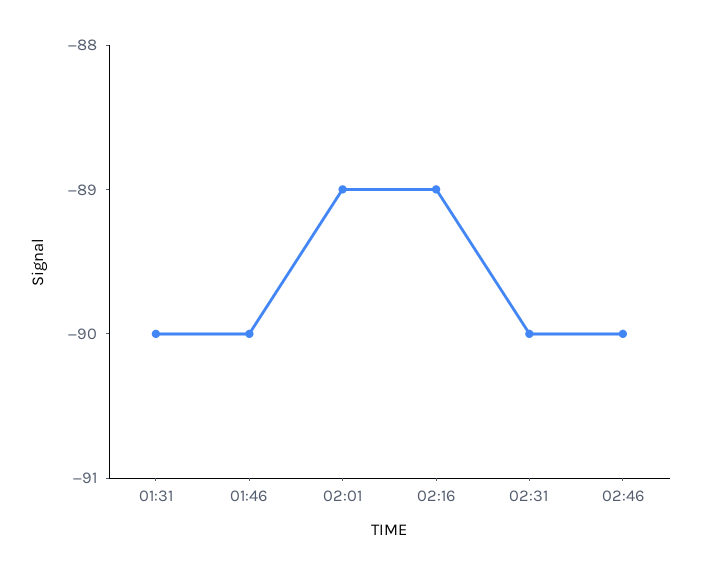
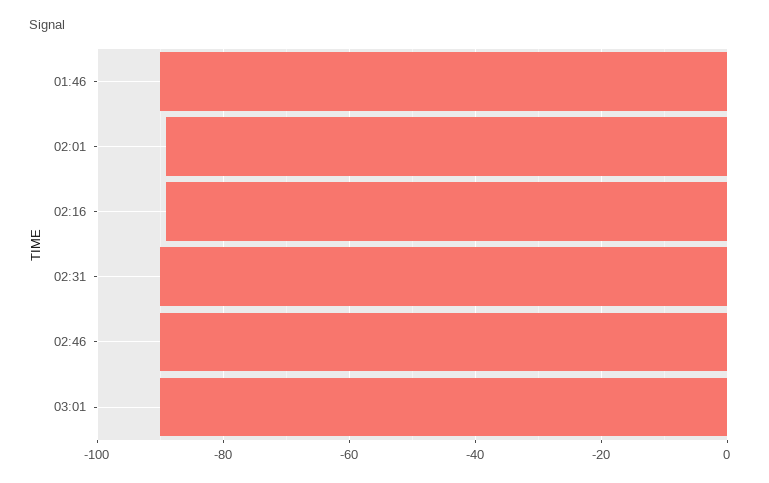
01:31: -90 -> none
03:01: none -> -90

